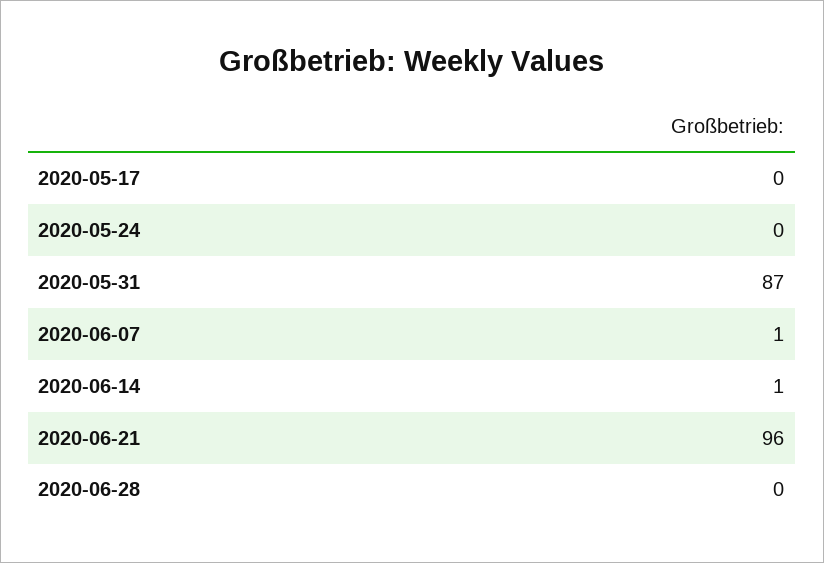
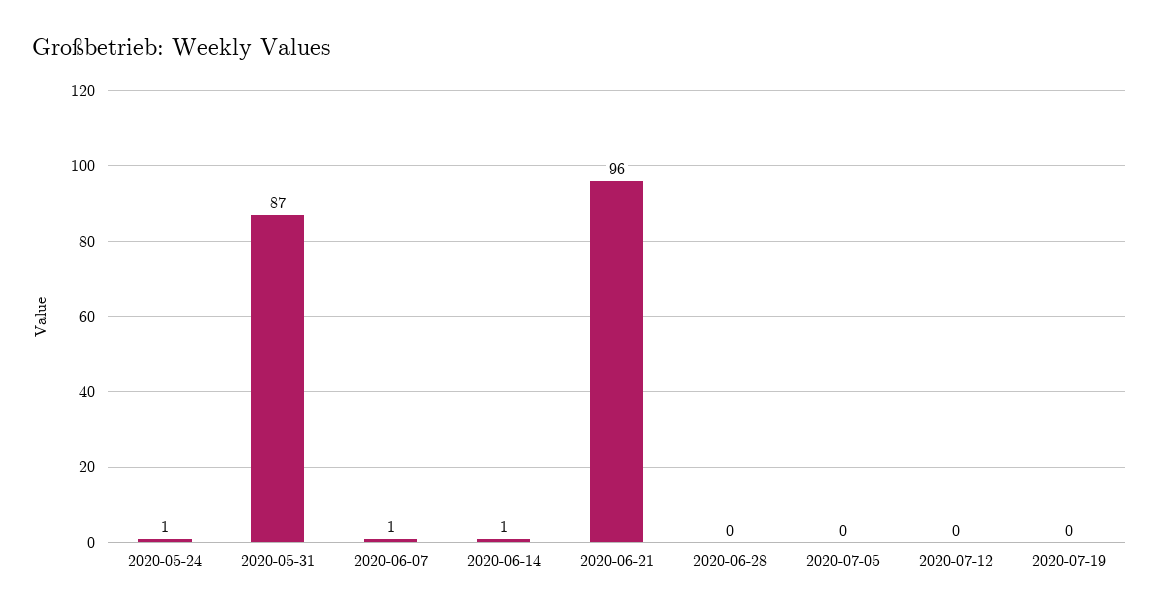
2020-05-17: 0 -> none
2020-05-24: 0 -> 1
2020-07-05: none -> 0
2020-07-12: none -> 0
2020-07-19: none -> 0

